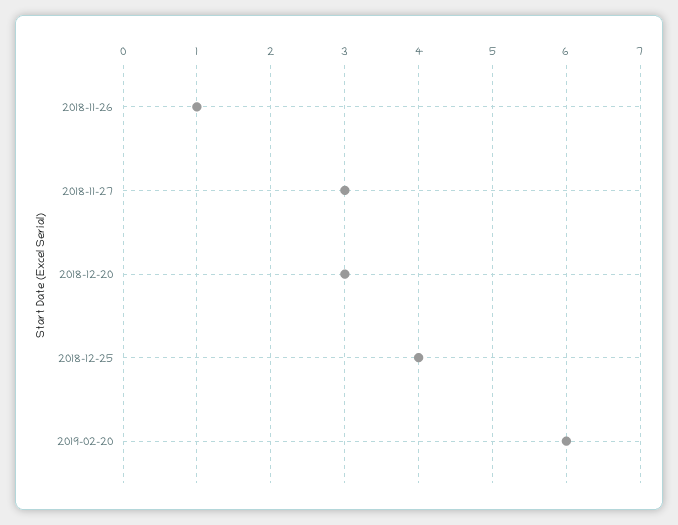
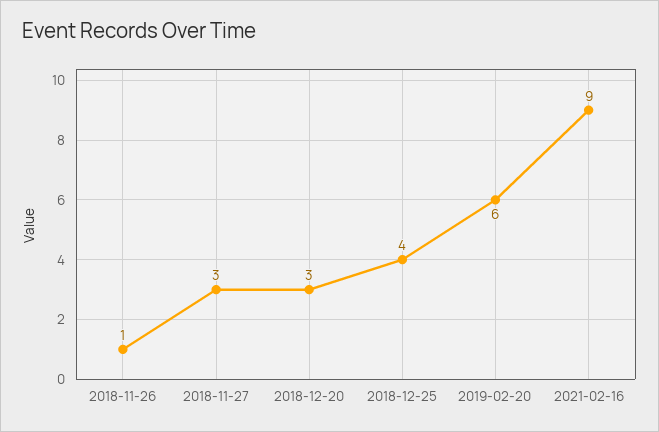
2021-02-16: none -> 9

